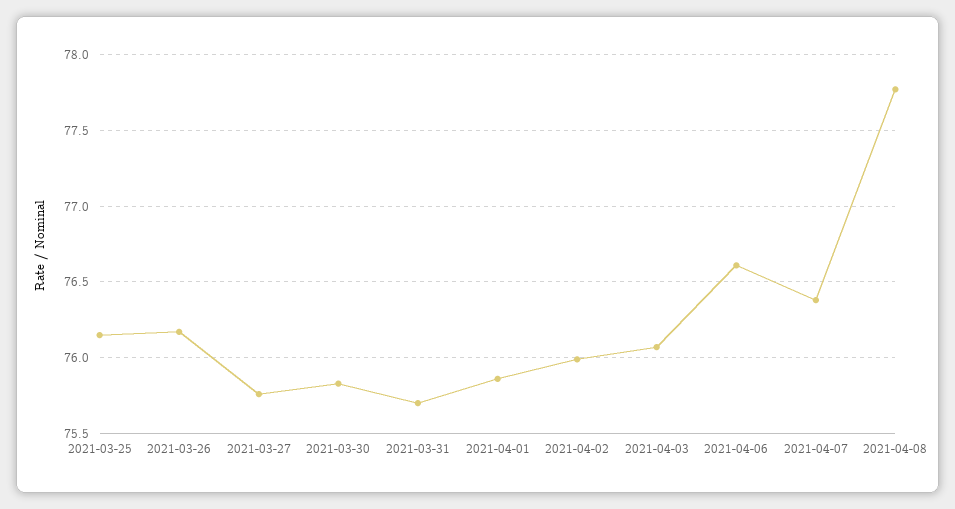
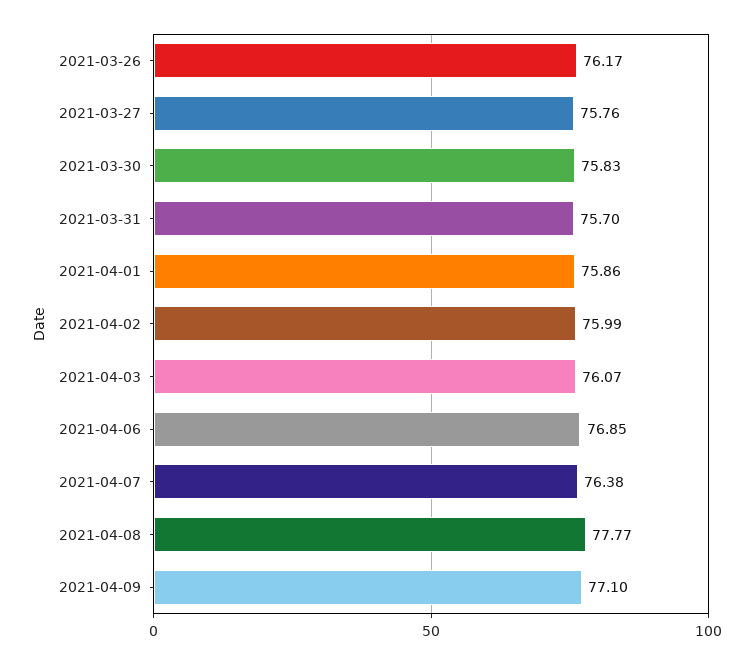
2021-03-25: 76.15 -> none
2021-04-06: 76.6 -> 76.85
2021-04-09: none -> 77.1

